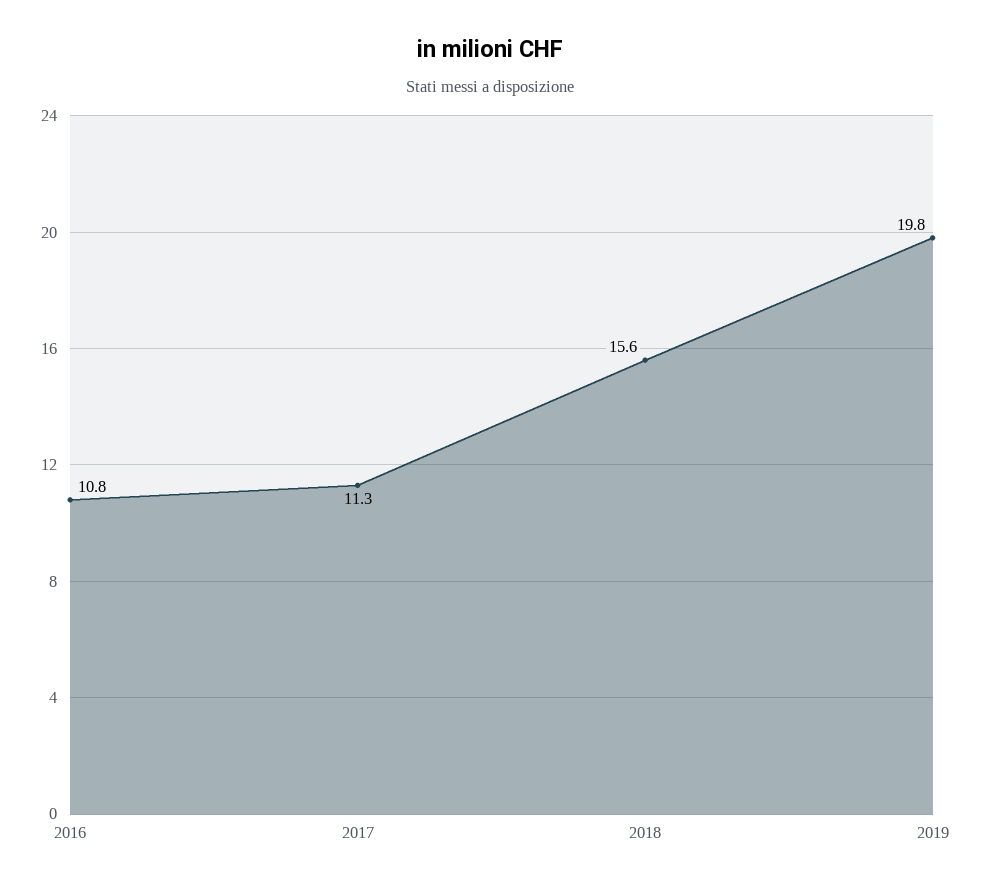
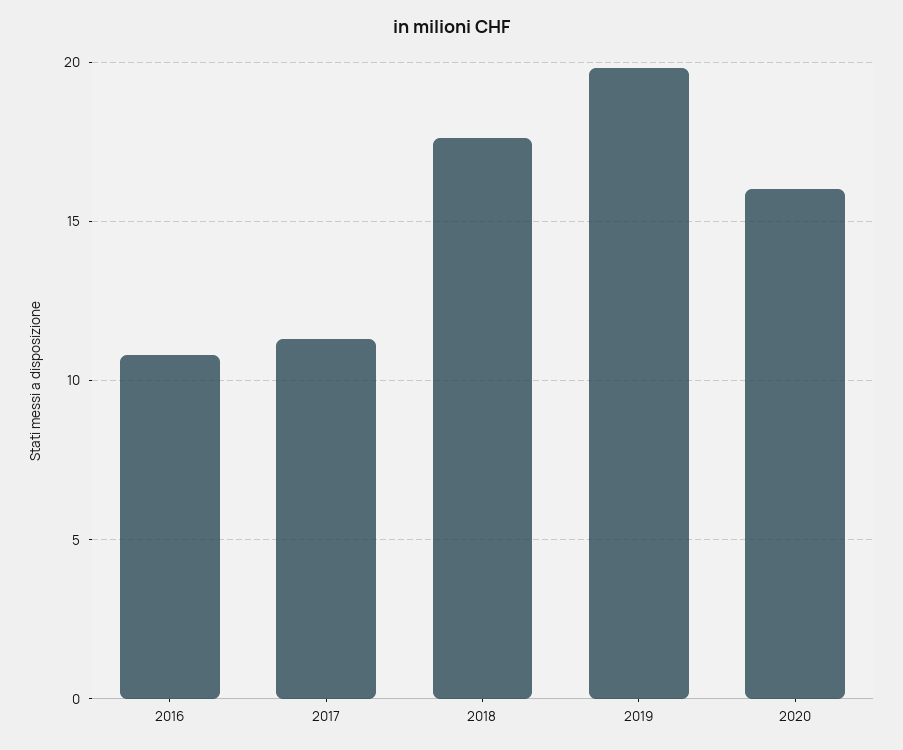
2018: 15.6 -> 17.5
2020: none -> 16

